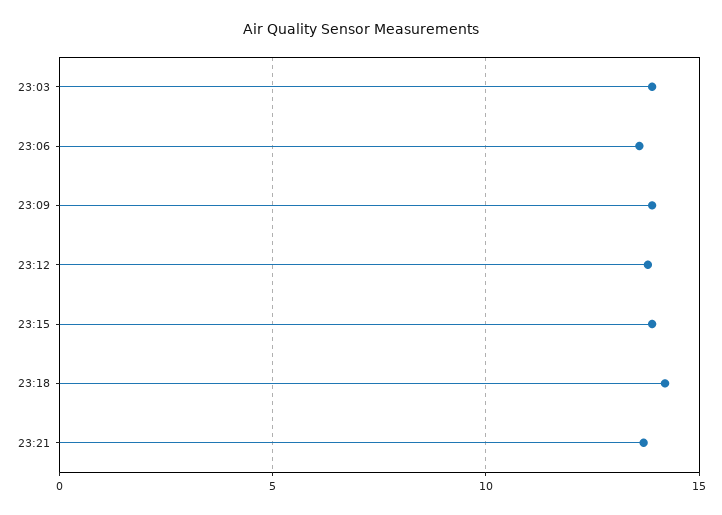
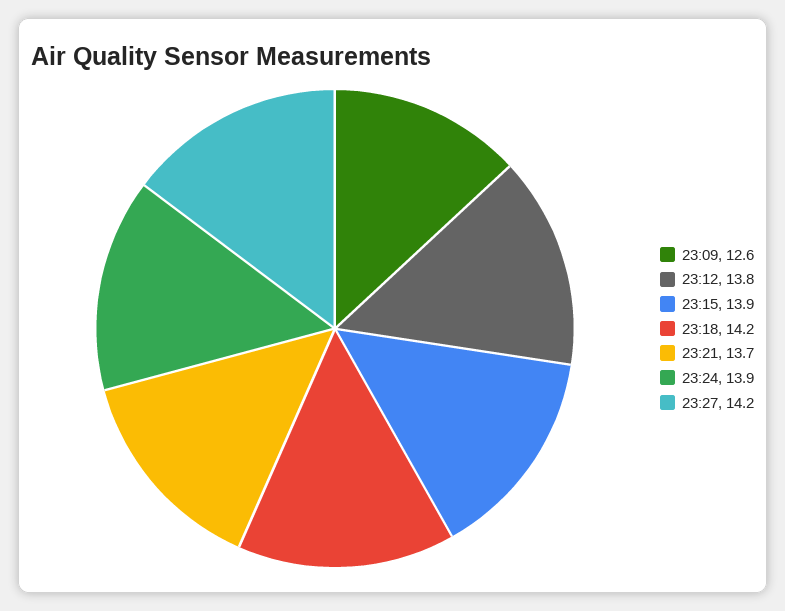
23:03: 14 -> none
23:06: 13.5 -> none
23:09: 14 -> 12.6
23:24: none -> 13.9
23:27: none -> 14.2

